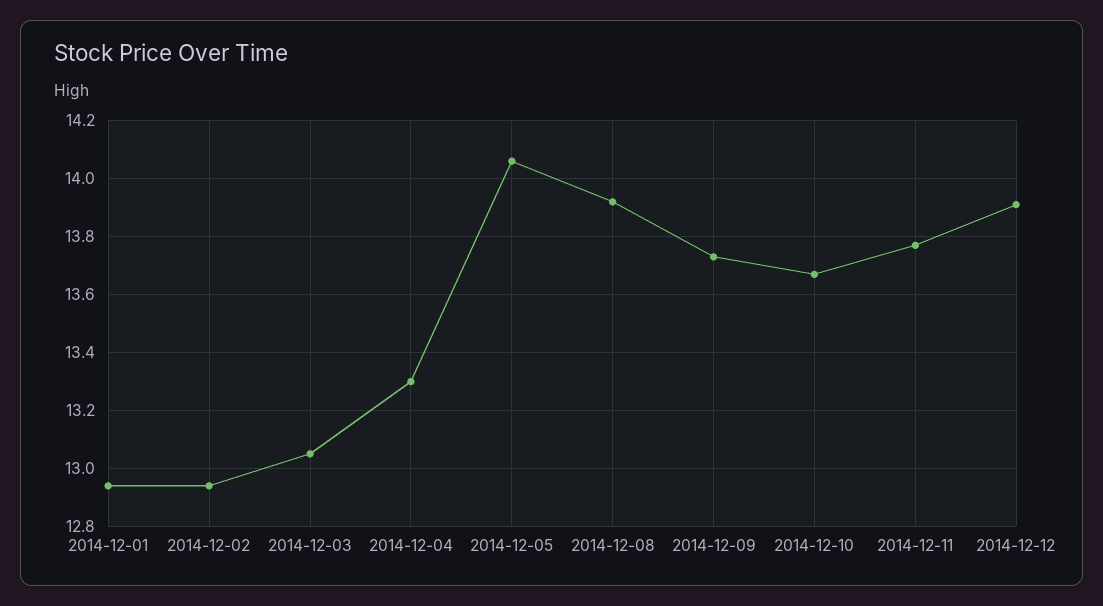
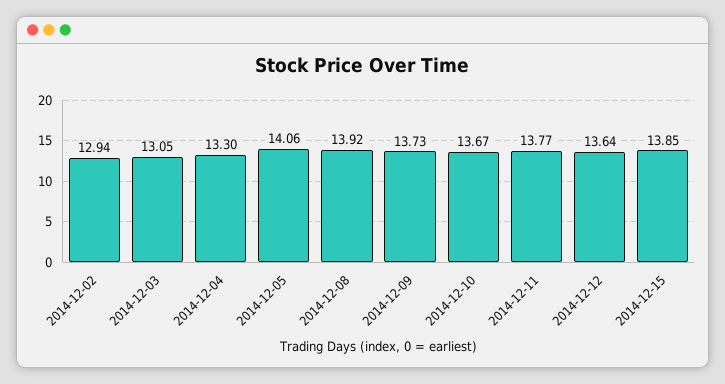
2014-12-01: 12.95 -> none
2014-12-12: 13.9 -> 13.64
2014-12-15: none -> 13.85

